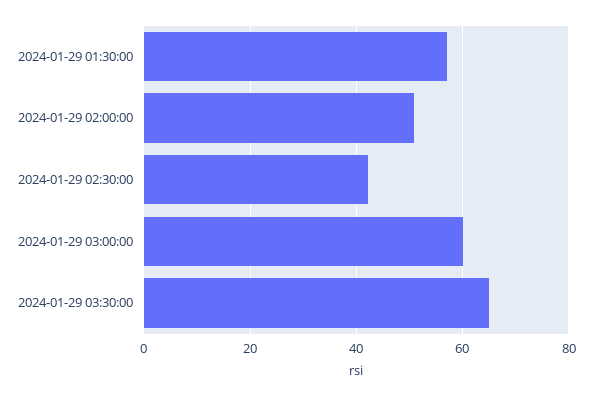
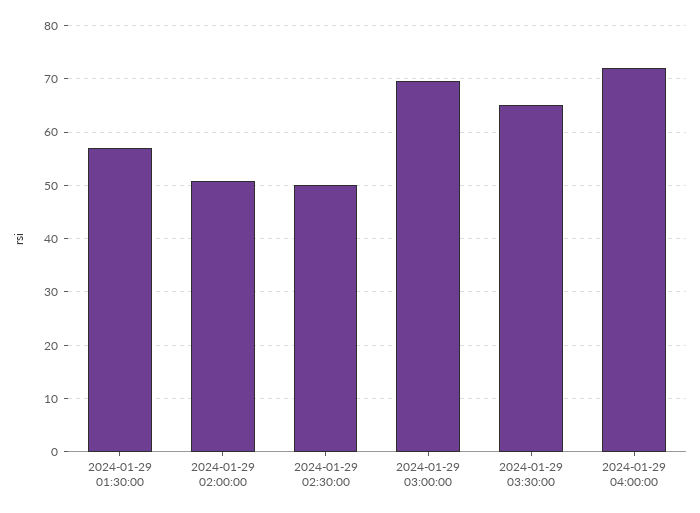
2024-01-29 02:30:00: 42 -> 50
2024-01-29 03:00:00: 60 -> 70
2024-01-29 04:00:00: none -> 72

